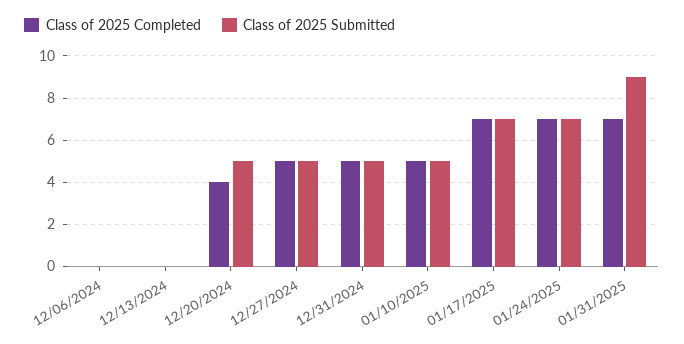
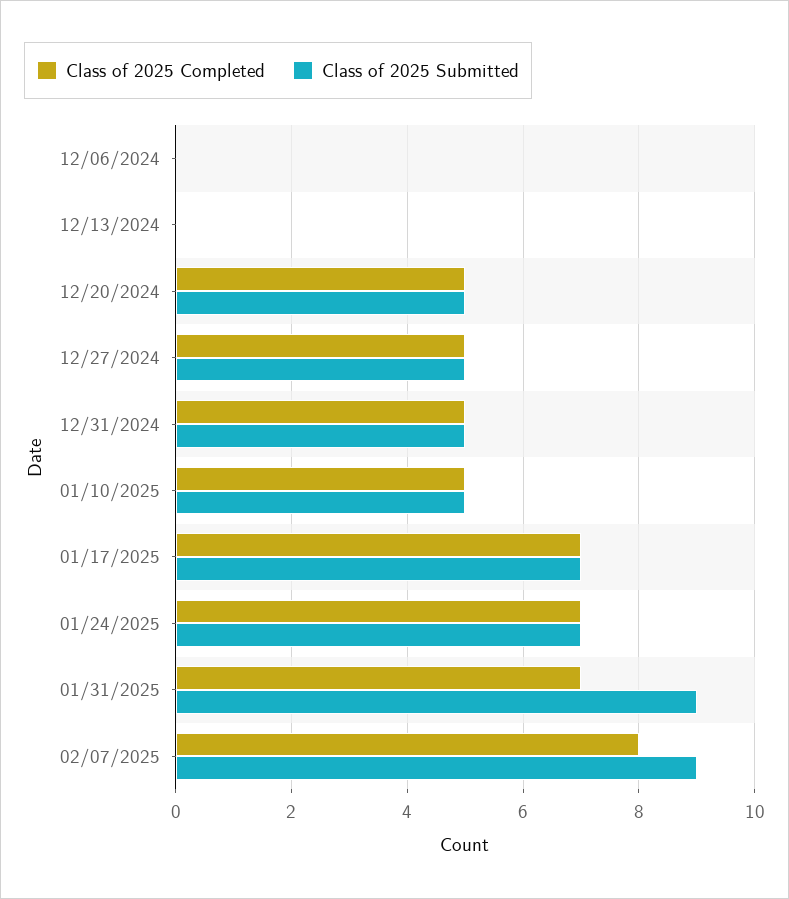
Class of 2025 Completed, 12/20/2024: 4 -> 5
Class of 2025 Completed, 02/07/2025: none -> 8
Class of 2025 Submitted, 02/07/2025: none -> 9

